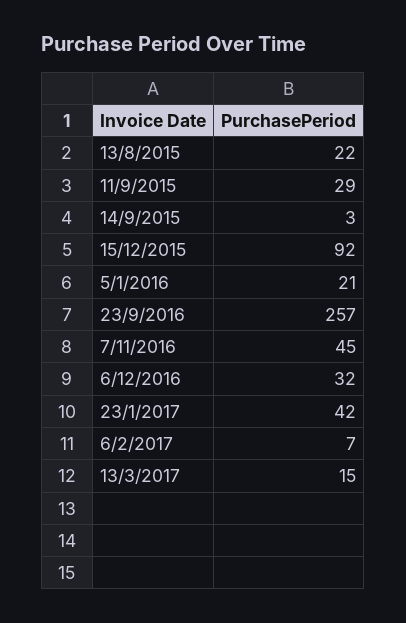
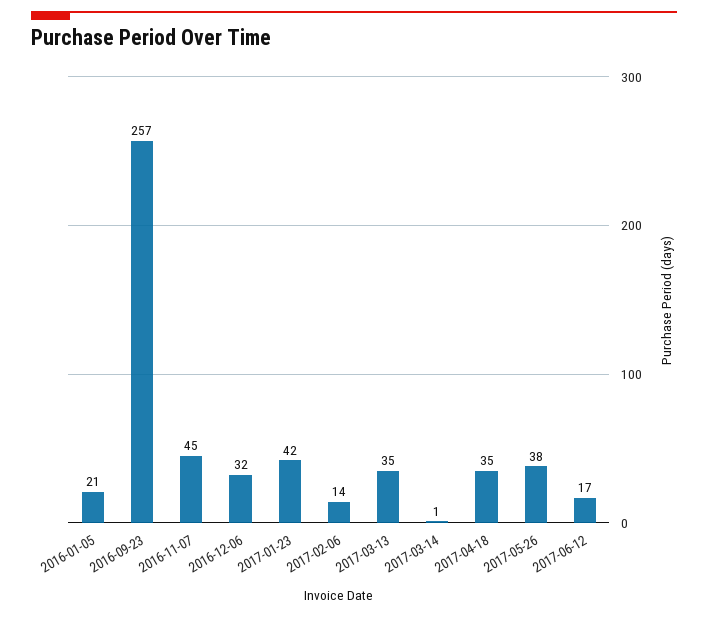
13/8/2015: 22 -> none
11/9/2015: 29 -> none
14/9/2015: 3 -> none
15/12/2015: 92 -> none
6/2/2017: 7 -> 14
13/3/2017: 15 -> 35
2017-03-14: none -> 1
2017-04-18: none -> 35
2017-05-26: none -> 38
2017-06-12: none -> 17

